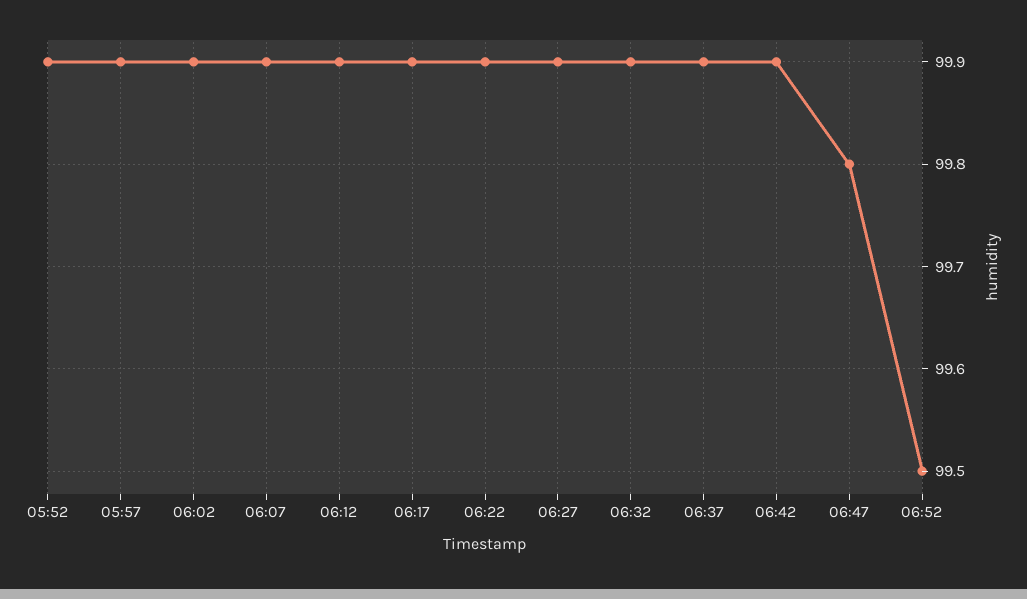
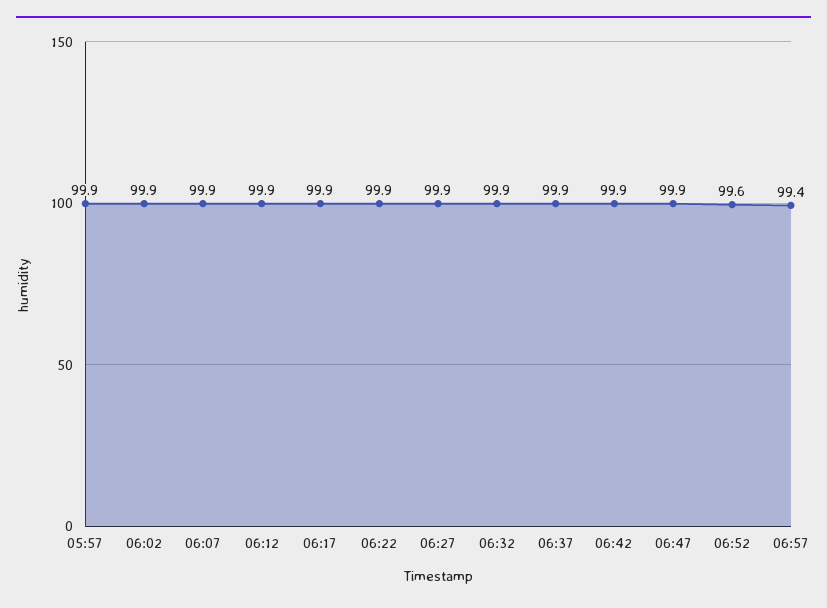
05:52: 99.9 -> none
06:47: 99.8 -> 99.9
06:52: 99.5 -> 99.6
06:57: none -> 99.4

